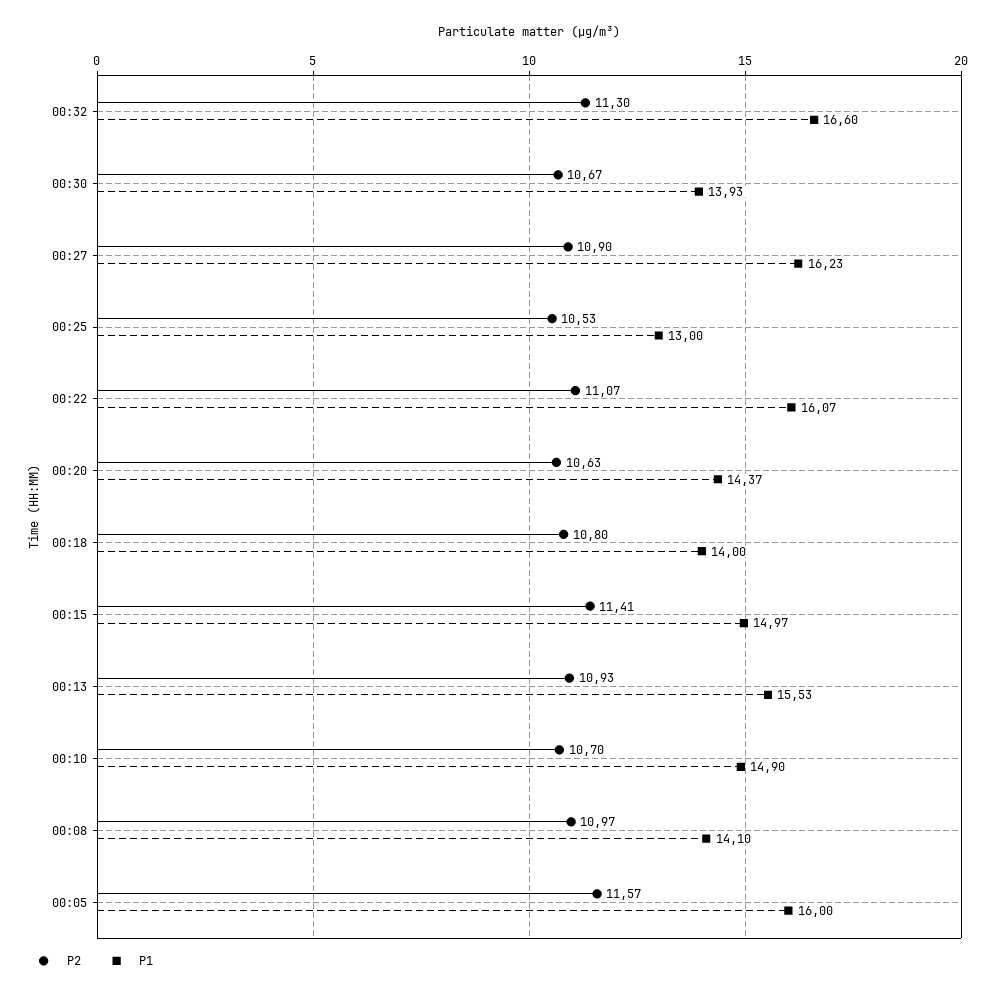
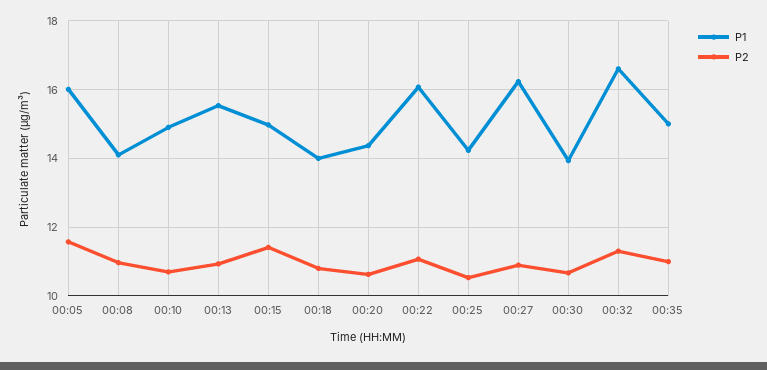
P1, 00:25: 13 -> 14.2
P1, 00:35: none -> 15
P2, 00:35: none -> 11

